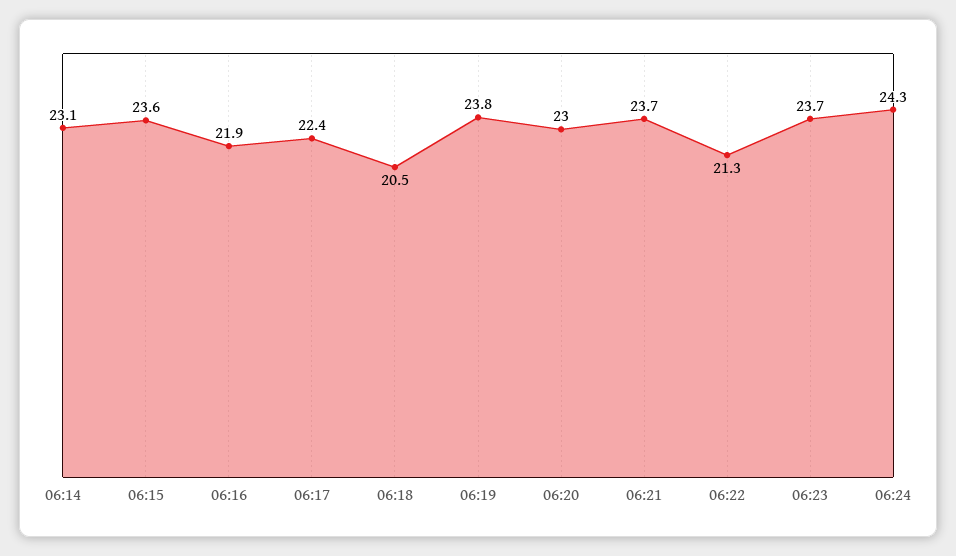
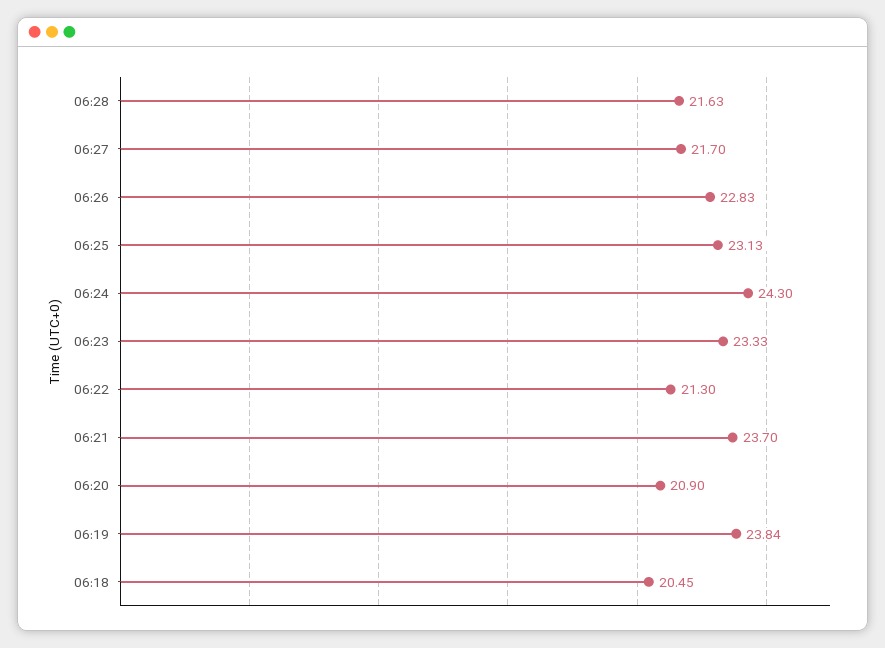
06:14: 23.1 -> none
06:15: 23.6 -> none
06:16: 21.9 -> none
06:17: 22.4 -> none
06:20: 23 -> 20.9
06:23: 23.7 -> 23.33
06:28: none -> 21.63
06:27: none -> 21.7
06:26: none -> 22.83
06:25: none -> 23.13

